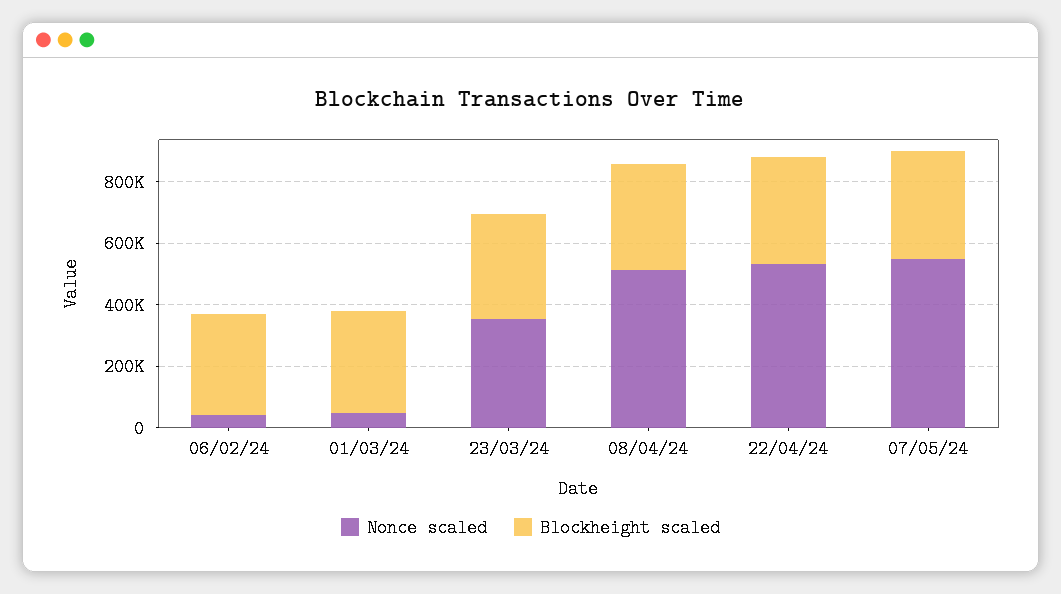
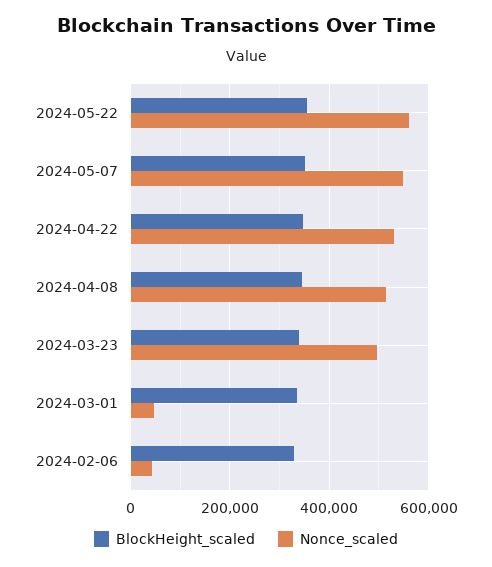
Nonce scaled, 23/03/24: 350000 -> 500000
Blockheight scaled, 2024-05-22: none -> 360000
Nonce scaled, 2024-05-22: none -> 560000

